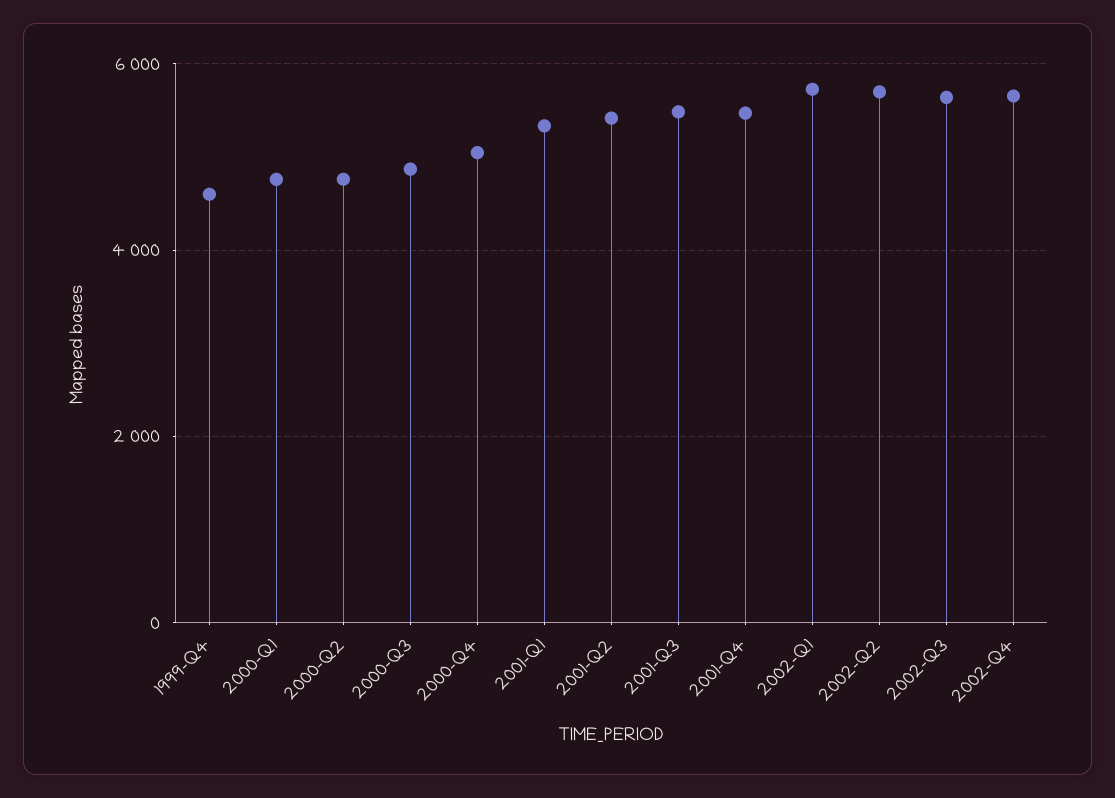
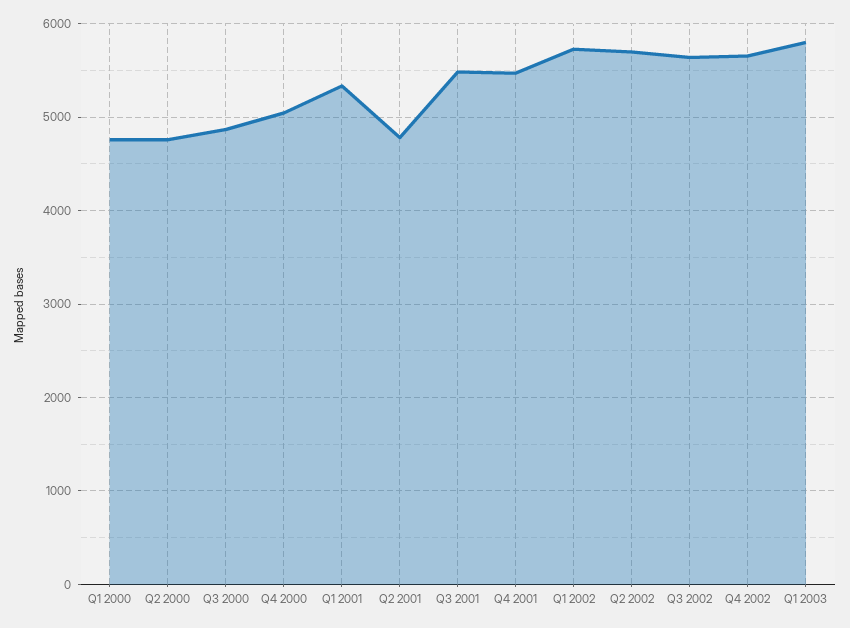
1999-Q4: 4600 -> none
2001-Q2: 5400 -> 4800
Q1 2003: none -> 5800

